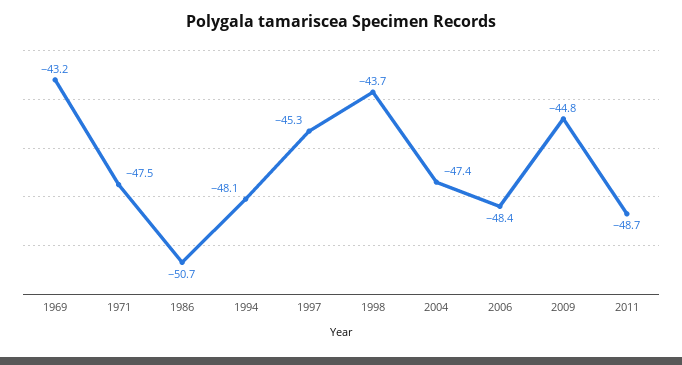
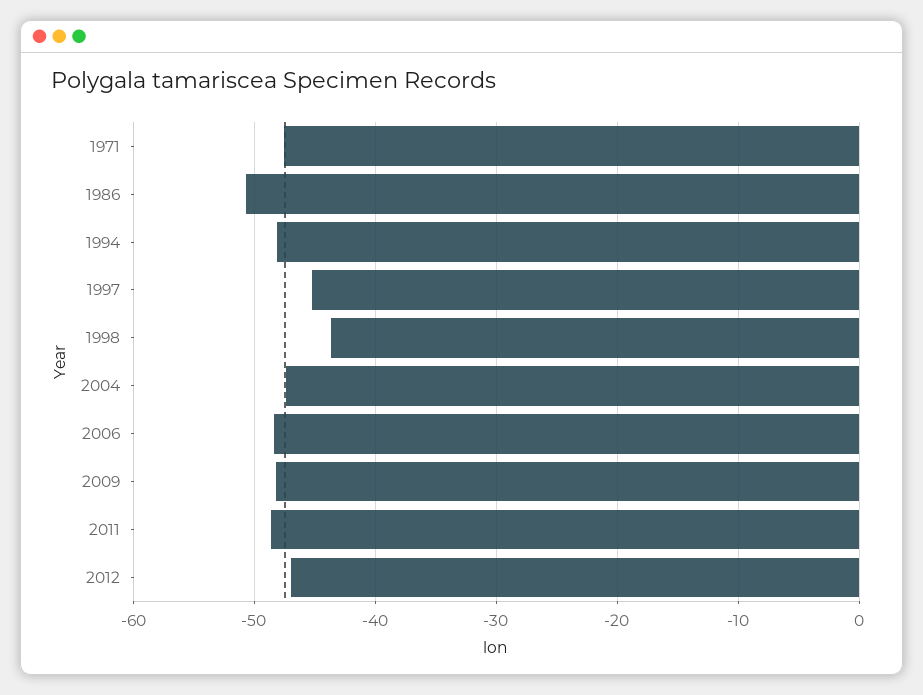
1969: -43.2 -> none
2009: -44.8 -> -48
2012: none -> -47

